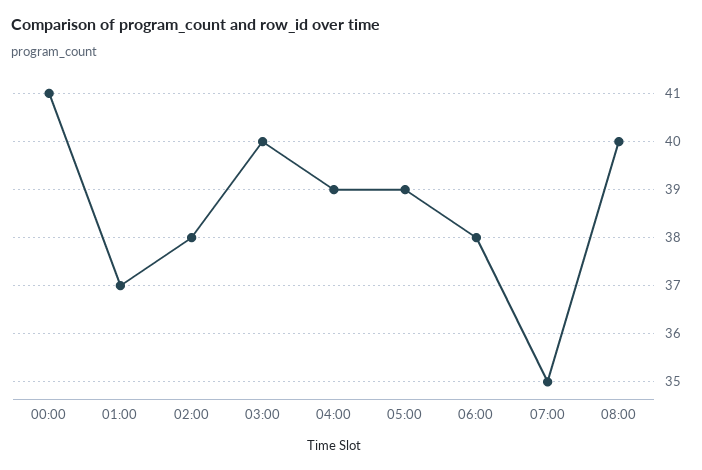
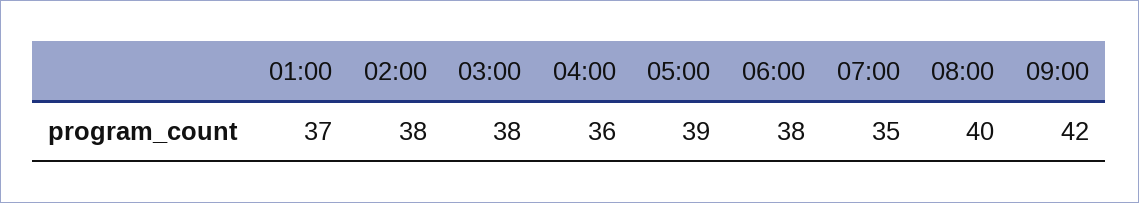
00:00: 41 -> none
03:00: 40 -> 38
04:00: 39 -> 36
09:00: none -> 42

